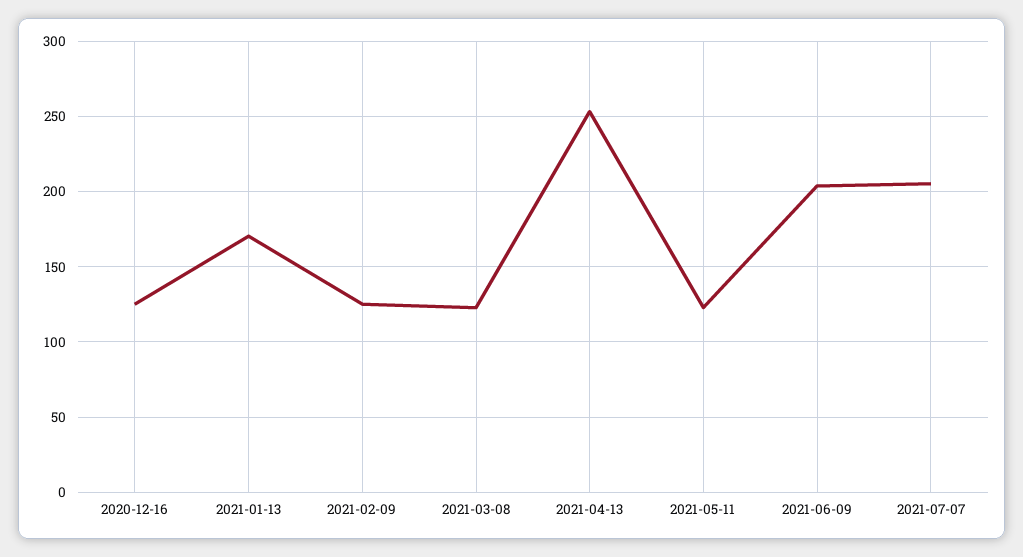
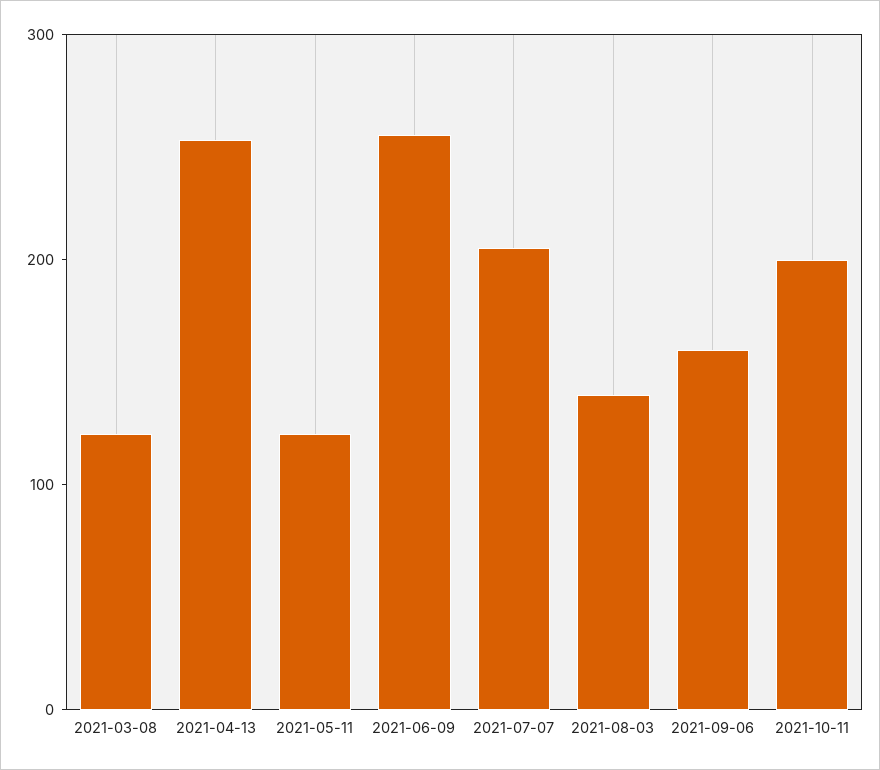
2020-12-16: 125 -> none
2021-01-13: 170 -> none
2021-02-09: 125 -> none
2021-06-09: 205 -> 260
2021-08-03: none -> 140
2021-09-06: none -> 160
2021-10-11: none -> 200

